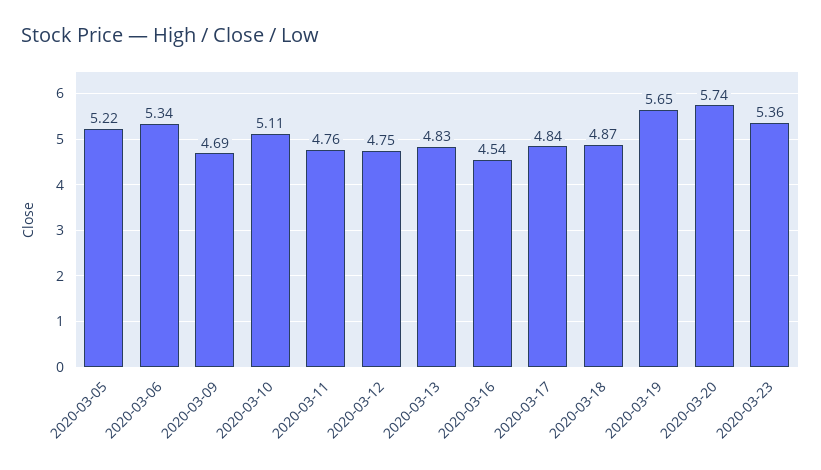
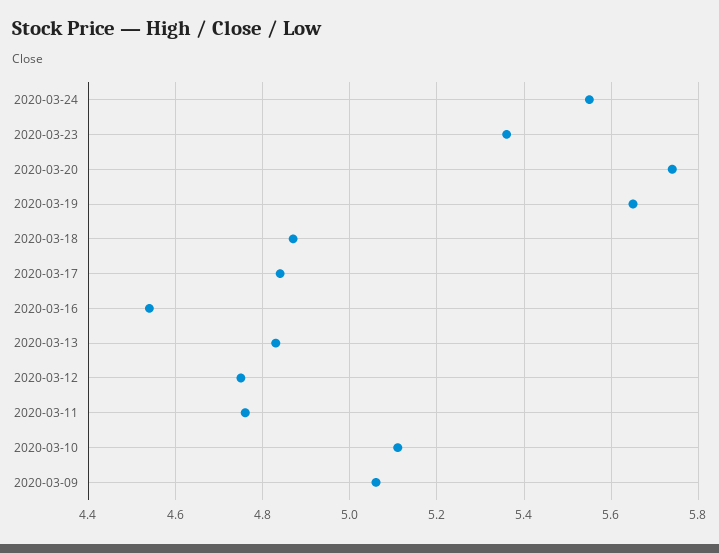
2020-03-05: 5.22 -> none
2020-03-06: 5.34 -> none
2020-03-09: 4.69 -> 5.05
2020-03-24: none -> 5.55

